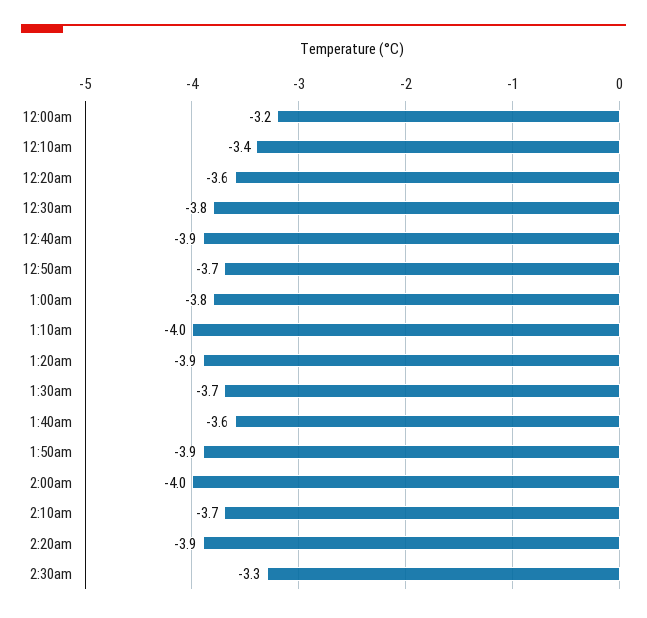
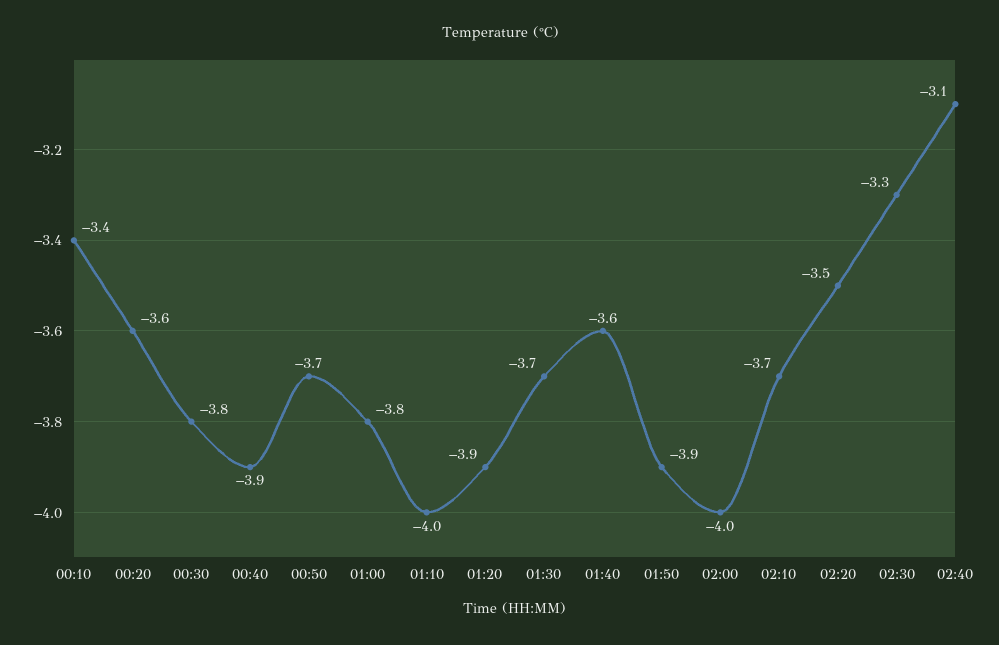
12:00am: -3.2 -> none
2:20am: -3.9 -> -3.5
02:40: none -> -3.1

